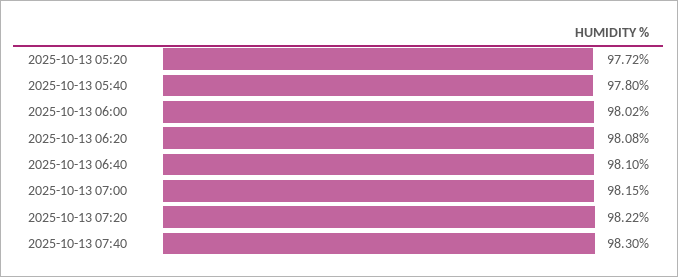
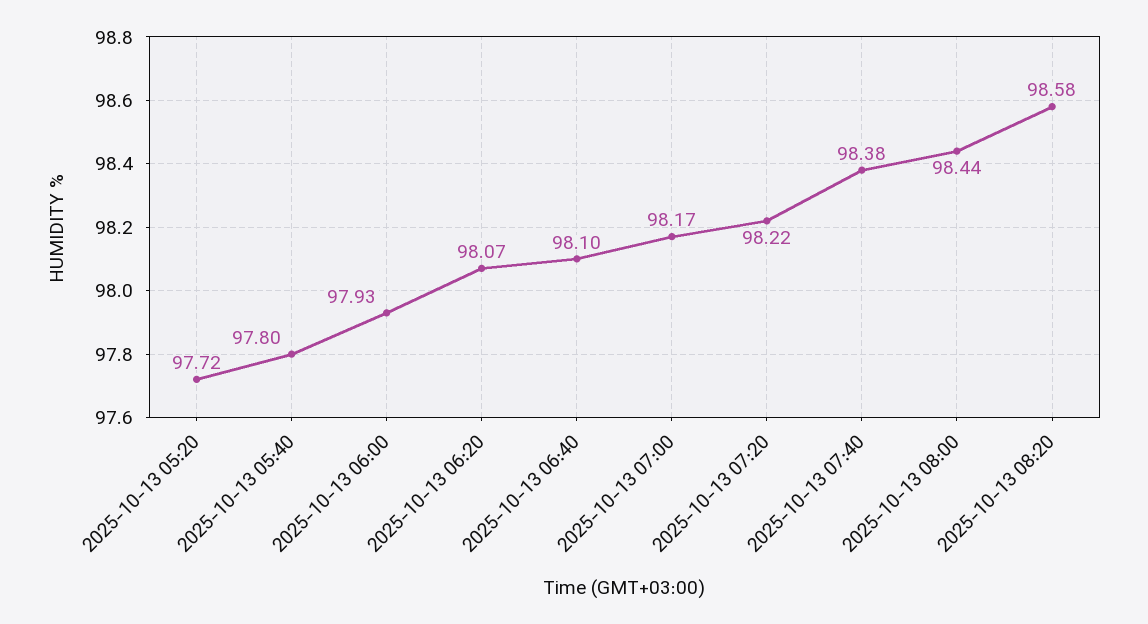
2025-10-13 06:00: 98.02 -> 97.93
2025-10-13 06:20: 98.08 -> 98.07
2025-10-13 07:00: 98.15 -> 98.17
2025-10-13 07:40: 98.3 -> 98.38
2025-10-13 08:00: none -> 98.44
2025-10-13 08:20: none -> 98.58

